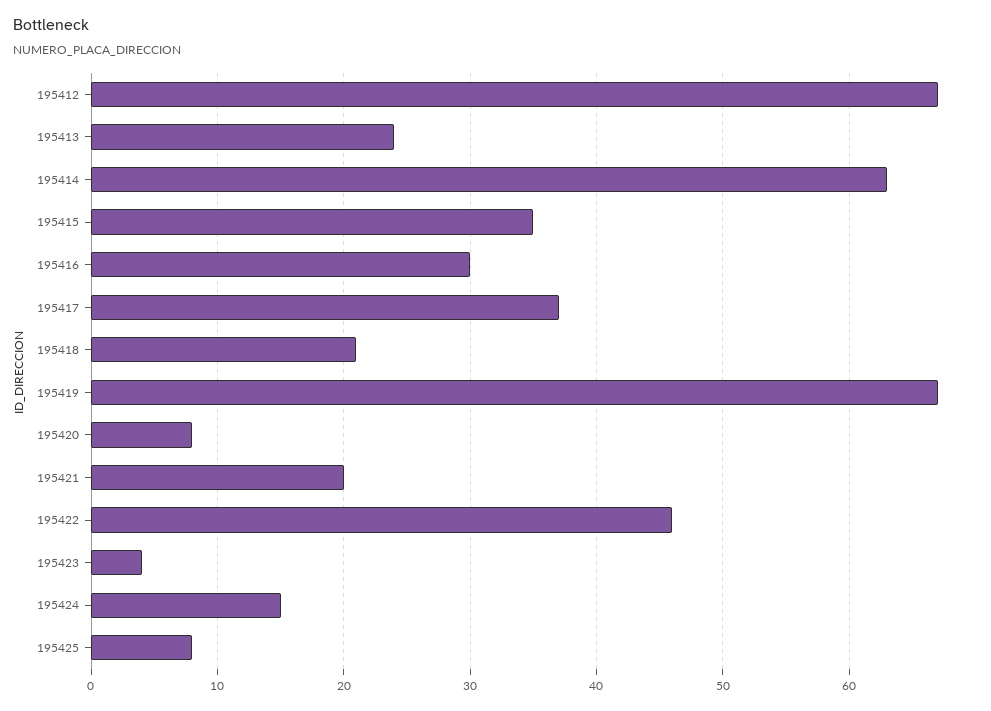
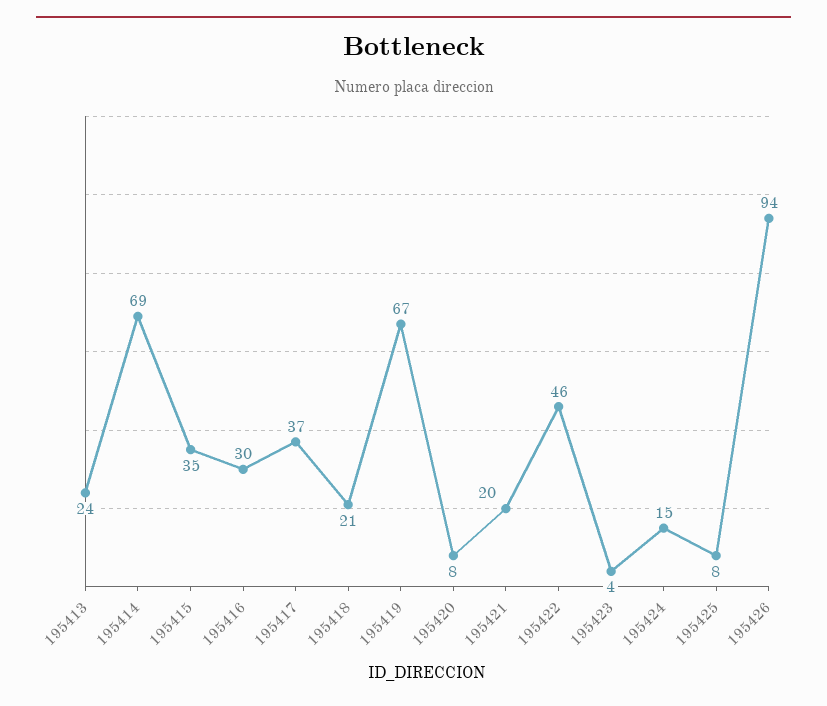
195412: 67 -> none
195414: 63 -> 69
195426: none -> 94

